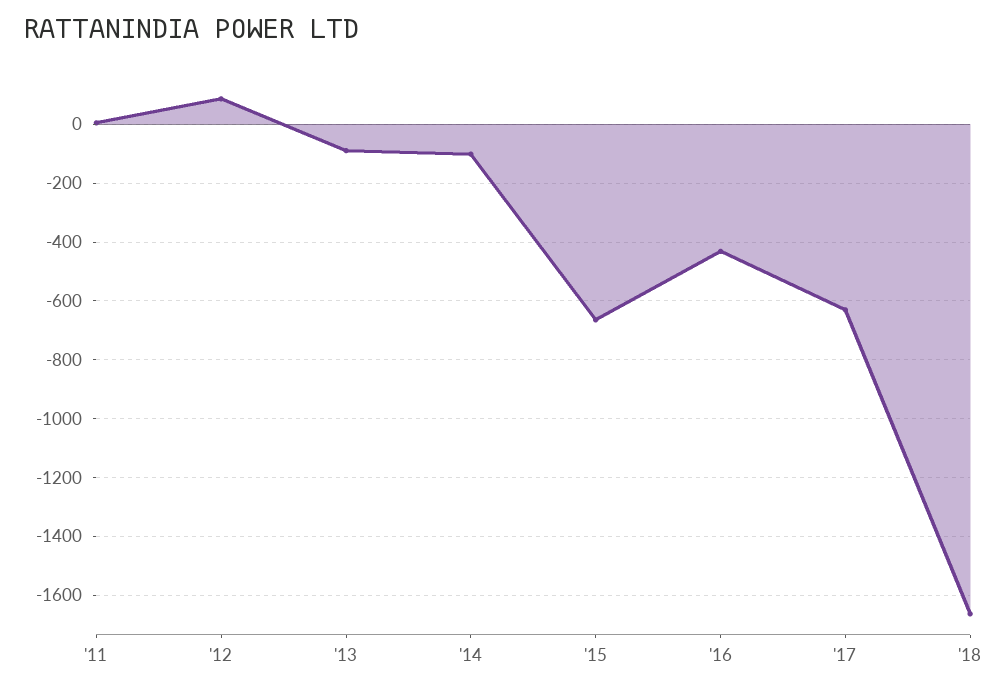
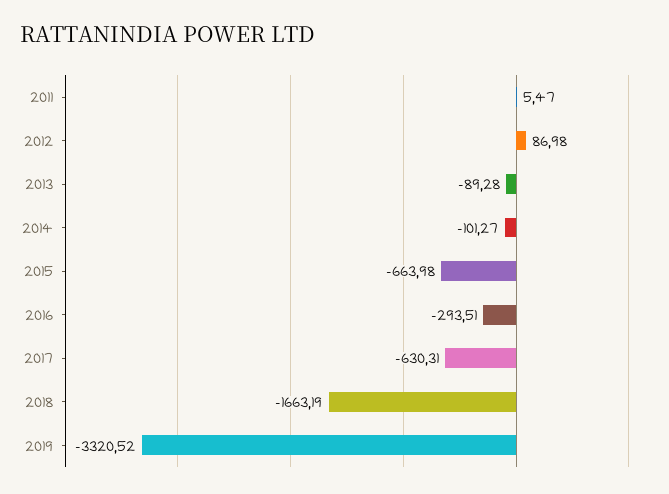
'16: -425 -> -293.51
2019: none -> -3320.52

